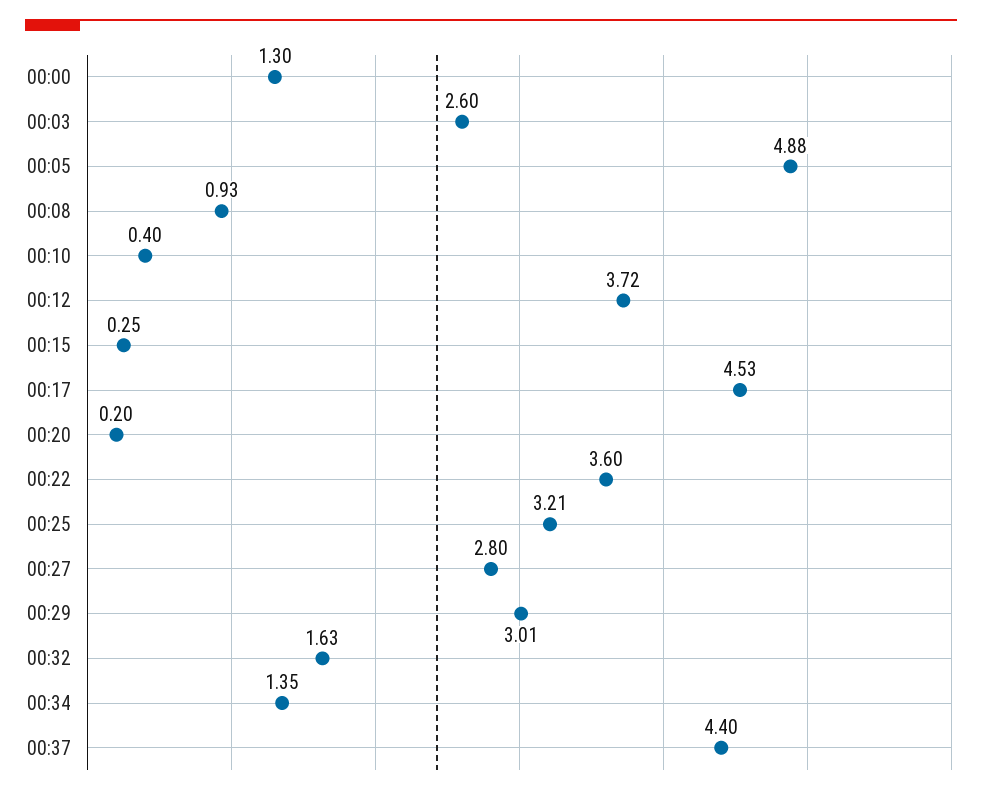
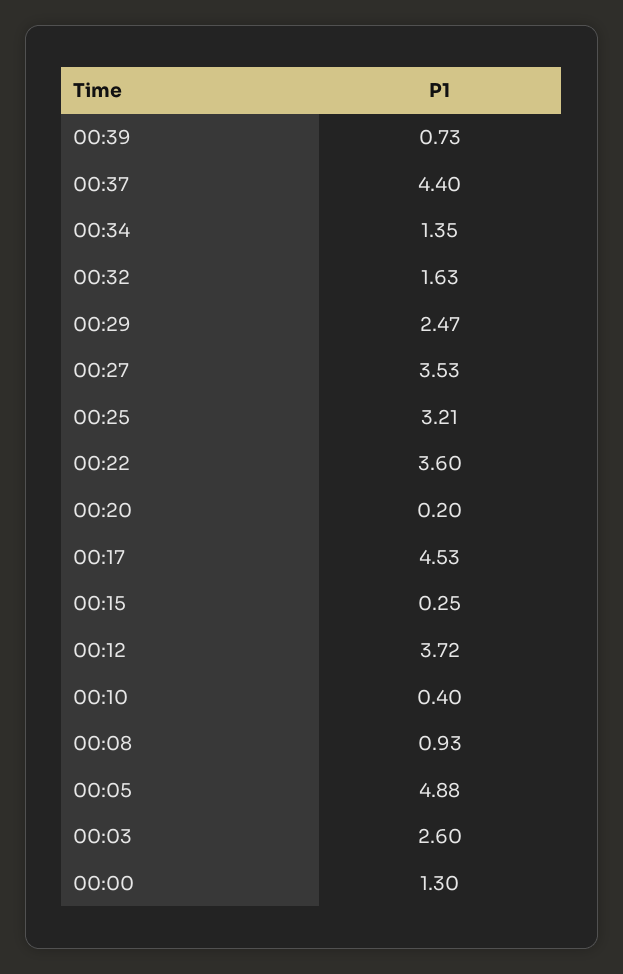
00:27: 2.8 -> 3.53
00:29: 3.01 -> 2.47
00:39: none -> 0.73

